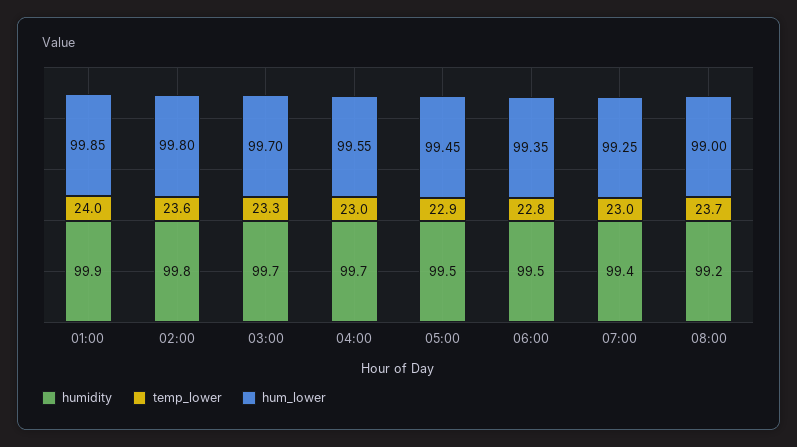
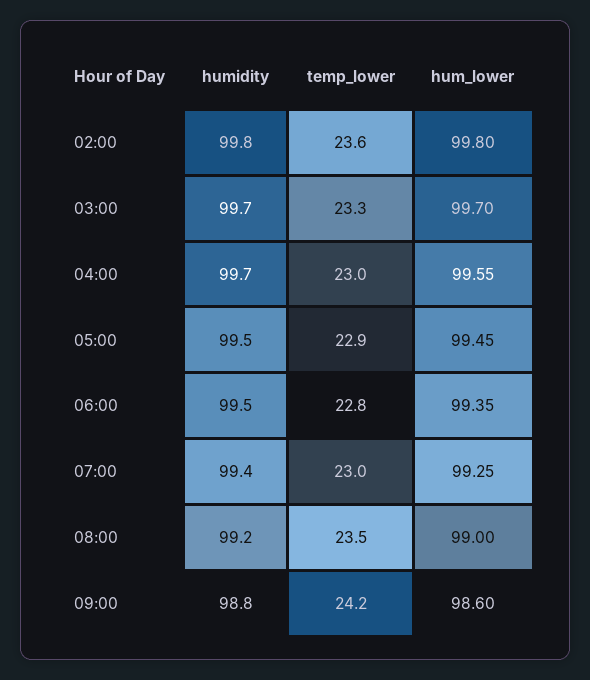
humidity, 01:00: 99.9 -> none
temp_lower, 01:00: 24 -> none
hum_lower, 01:00: 99.85 -> none
temp_lower, 08:00: 23.7 -> 23.5
humidity, 09:00: none -> 98.8
temp_lower, 09:00: none -> 24.2
hum_lower, 09:00: none -> 98.6

